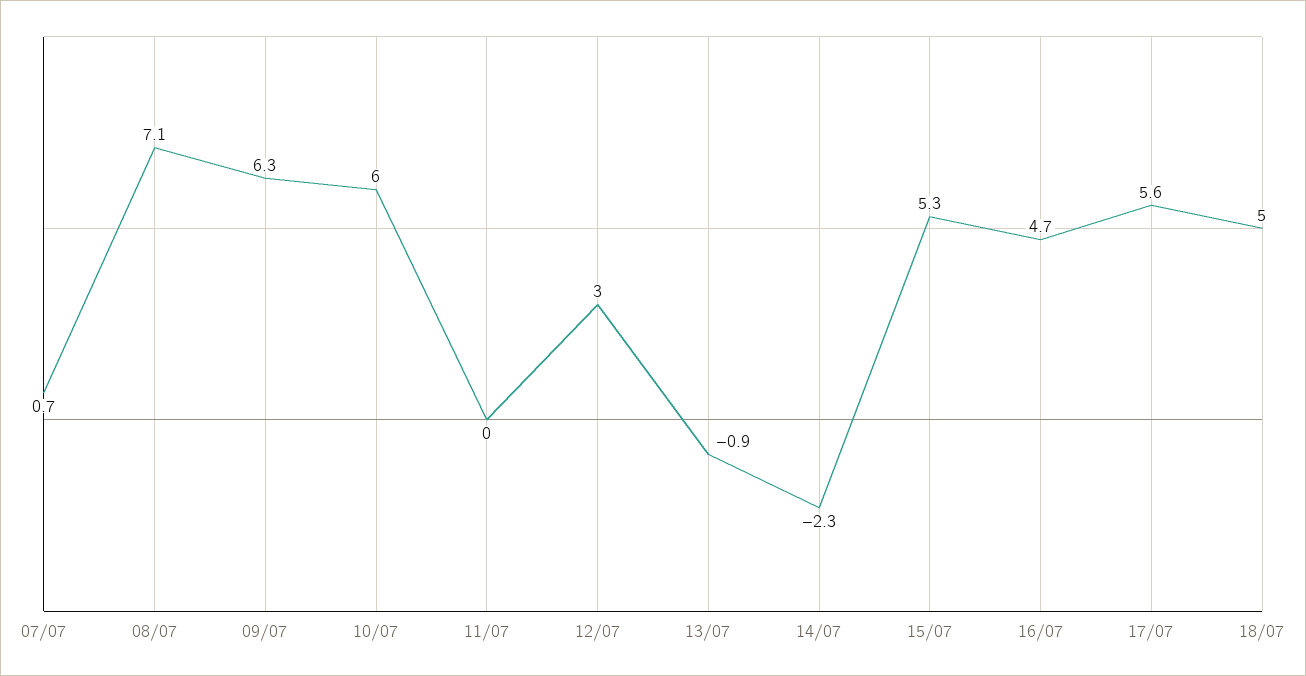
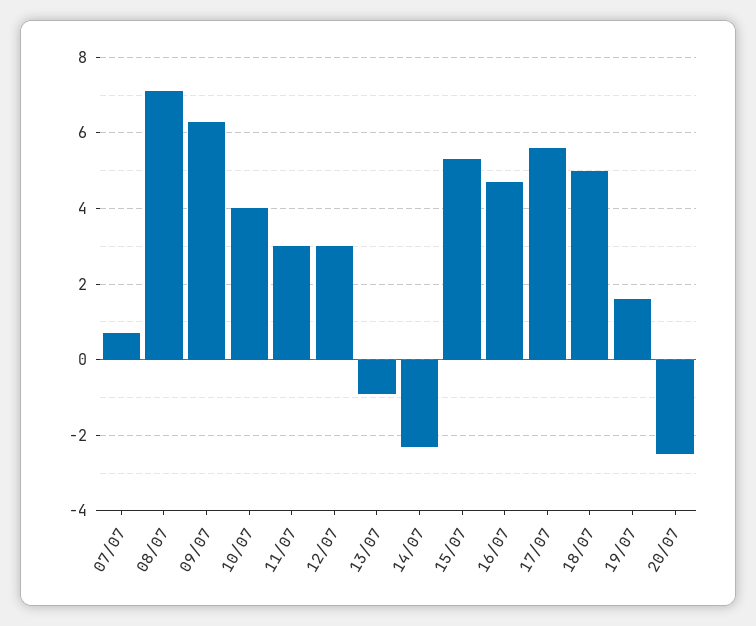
10/07: 6 -> 4
11/07: 0 -> 3
19/07: none -> 1.5
20/07: none -> -2.5

